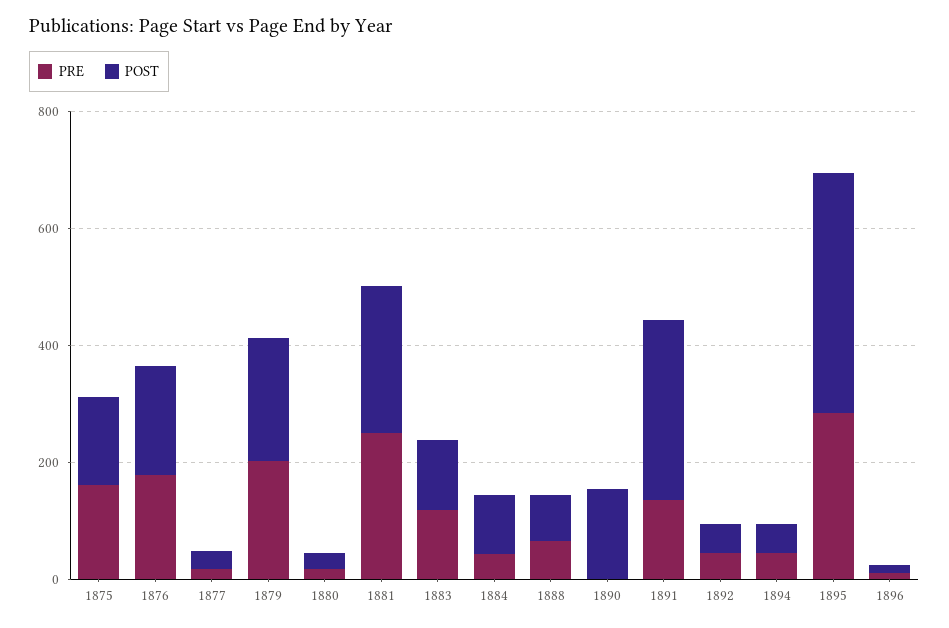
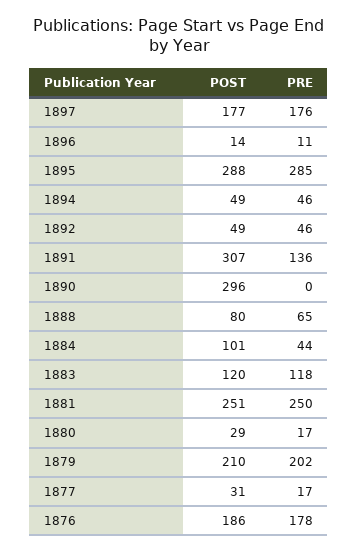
PRE, 1875: 150 -> none
POST, 1875: 150 -> none
POST, 1890: 150 -> 296
POST, 1895: 400 -> 288
POST, 1897: none -> 177
PRE, 1897: none -> 176

